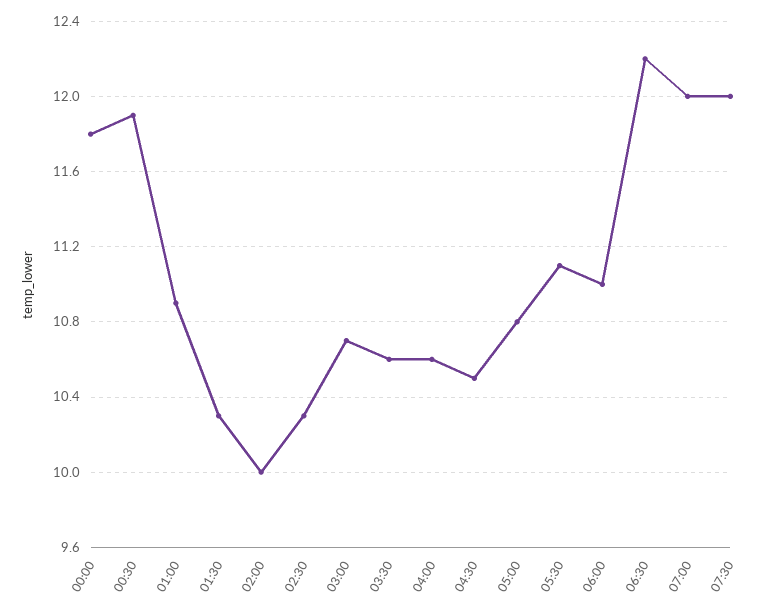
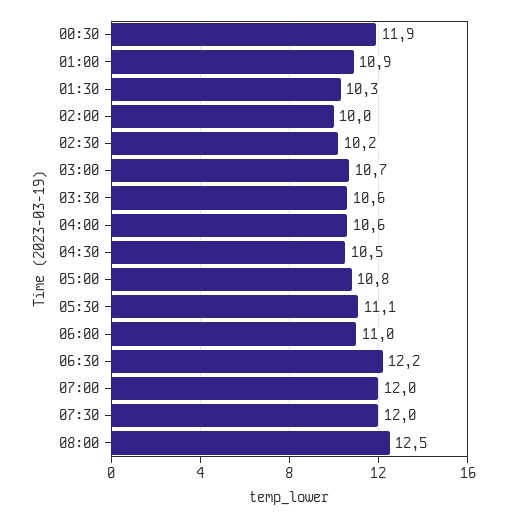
00:00: 11.8 -> none
02:30: 10.3 -> 10.2
08:00: none -> 12.5

